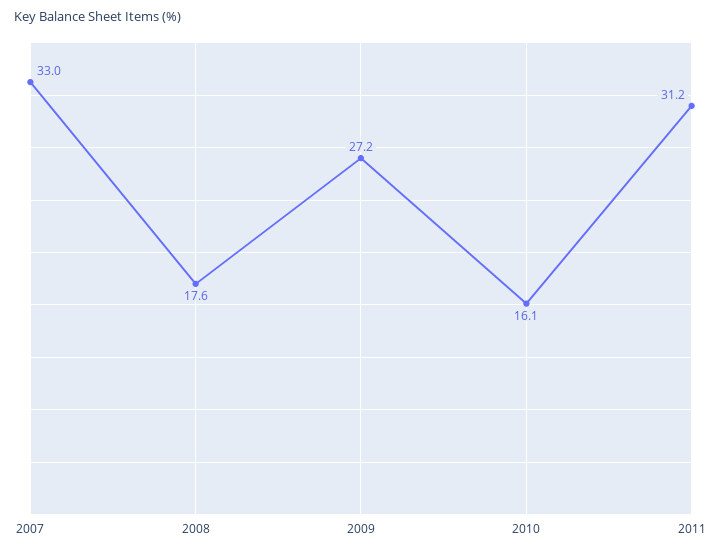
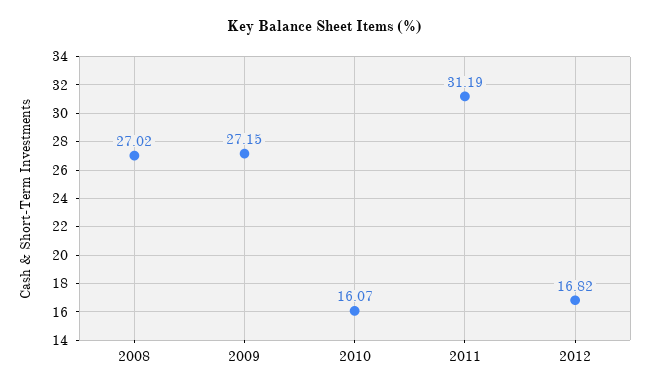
2007: 33 -> none
2008: 17.6 -> 27.02
2012: none -> 16.82

